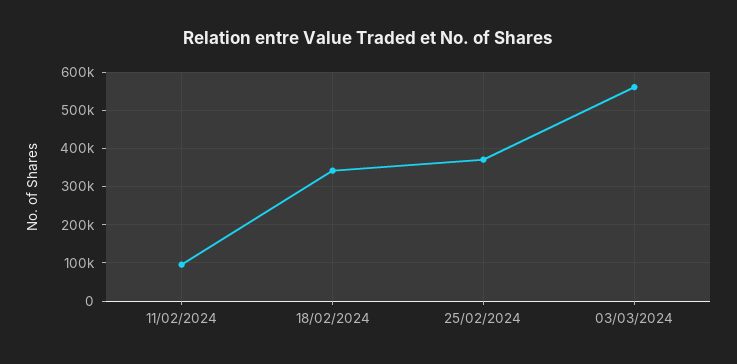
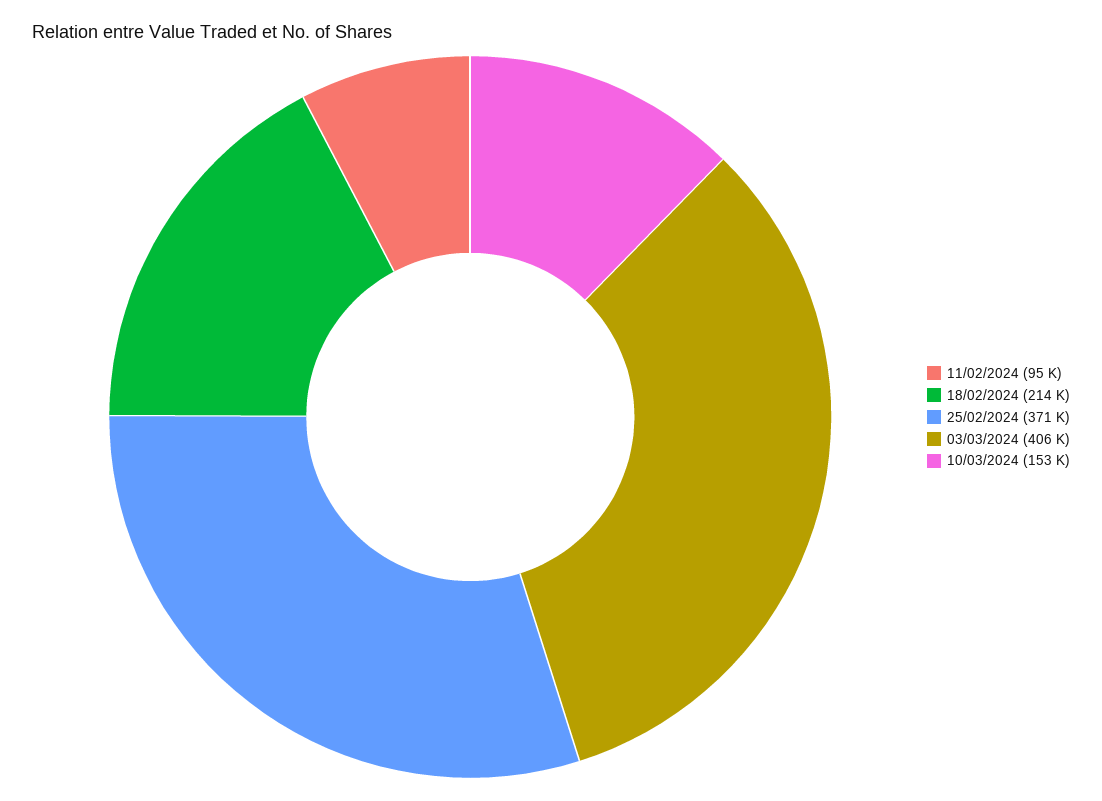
18/02/2024: 340000 -> 214000
03/03/2024: 560000 -> 406000
10/03/2024: none -> 153000

